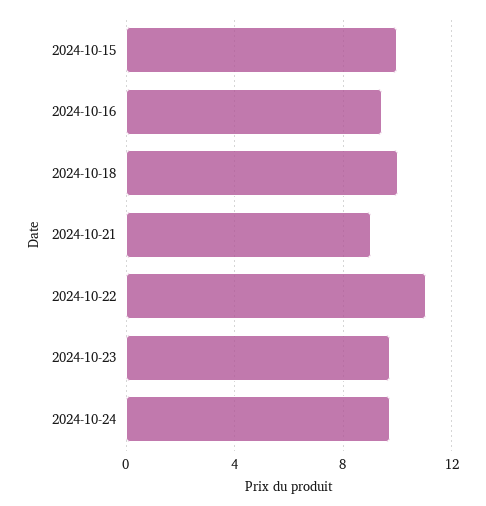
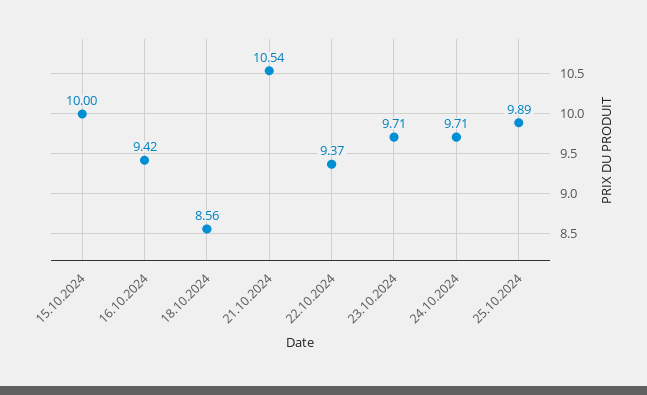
2024-10-18: 10 -> 8.56
2024-10-21: 9 -> 10.54
2024-10-22: 11 -> 9.37
25.10.2024: none -> 9.89

